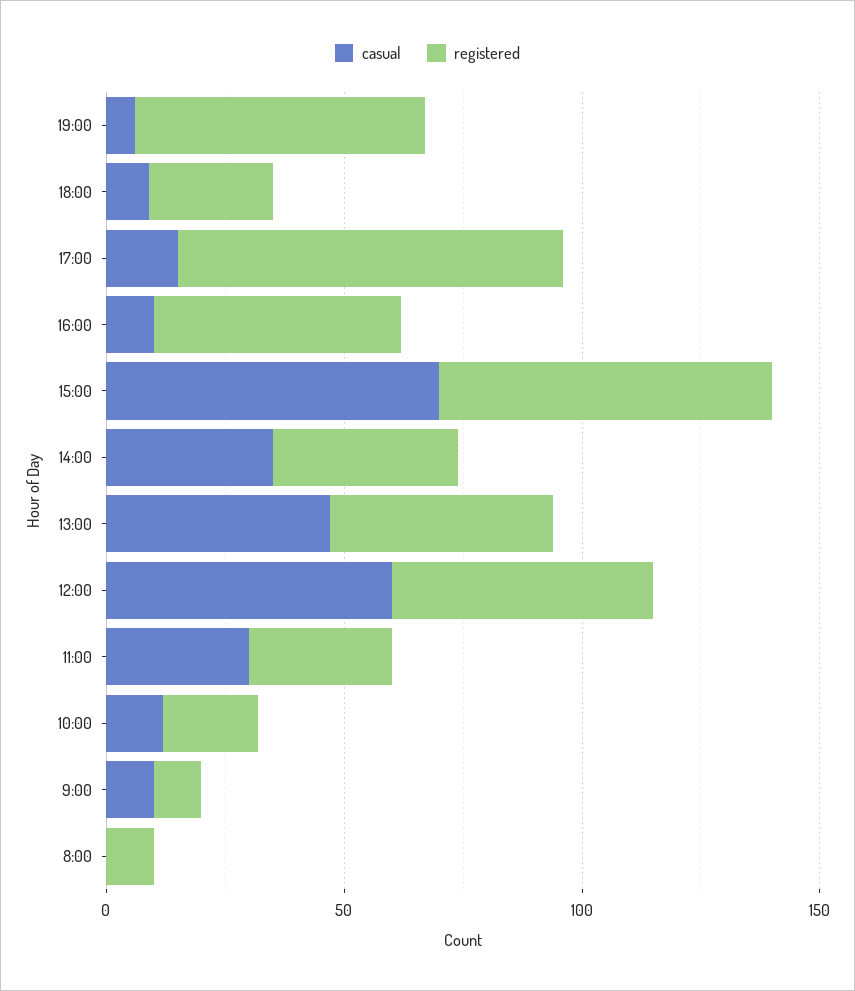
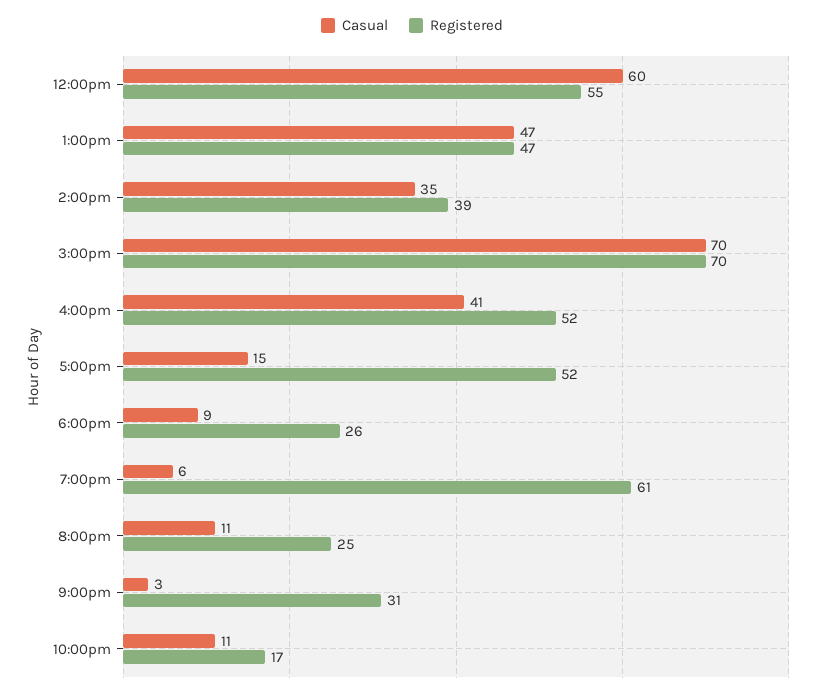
registered, 17:00: 80 -> 52
casual, 16:00: 10 -> 41
casual, 11:00: 30 -> none
registered, 11:00: 30 -> none
casual, 10:00: 10 -> none
registered, 10:00: 20 -> none
casual, 9:00: 10 -> none
registered, 9:00: 10 -> none
casual, 8:00: 0 -> none
registered, 8:00: 10 -> none
casual, 8:00pm: none -> 11
registered, 8:00pm: none -> 25
casual, 9:00pm: none -> 3
registered, 9:00pm: none -> 31
casual, 10:00pm: none -> 11
registered, 10:00pm: none -> 17

